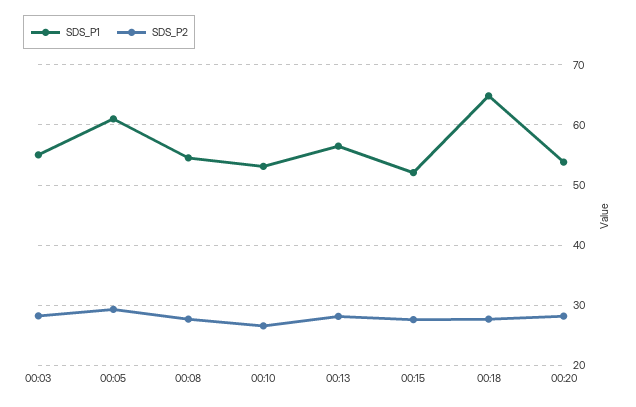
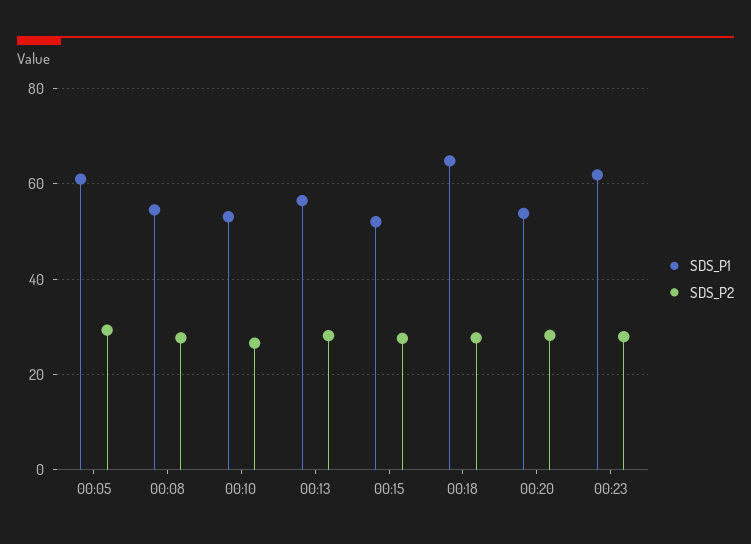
SDS_P1, 00:03: 55 -> none
SDS_P2, 00:03: 28 -> none
SDS_P1, 00:23: none -> 62
SDS_P2, 00:23: none -> 28

